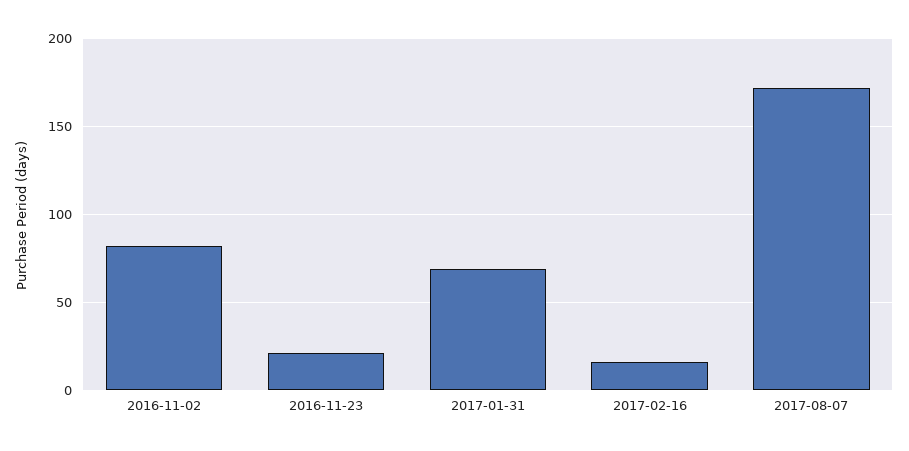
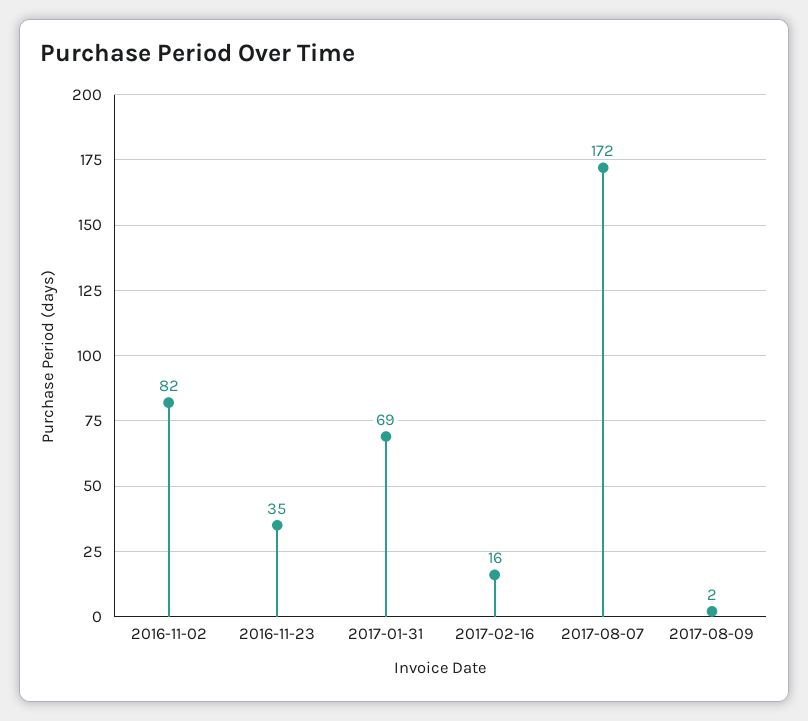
2016-11-23: 20 -> 35
2017-08-09: none -> 2

